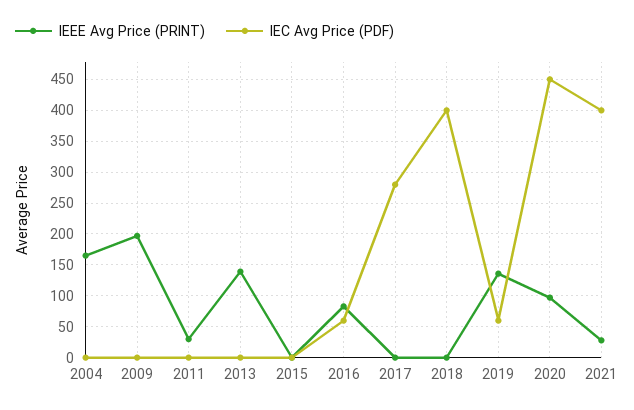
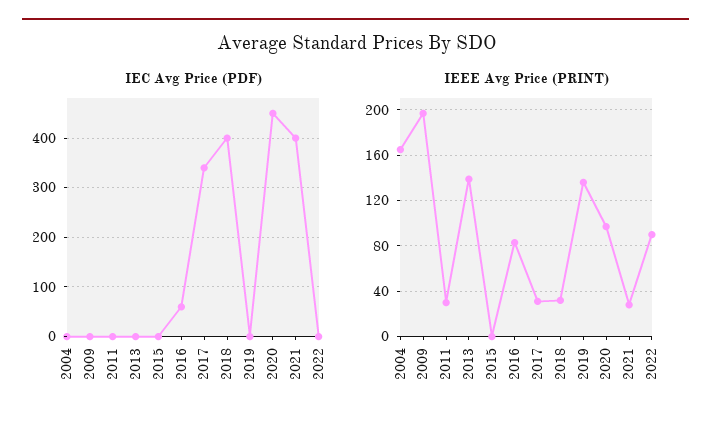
IEEE Avg Price (PRINT), 2017: 0 -> 30
IEC Avg Price (PDF), 2017: 280 -> 340
IEEE Avg Price (PRINT), 2018: 0 -> 30
IEC Avg Price (PDF), 2019: 60 -> 0
IEC Avg Price (PDF), 2022: none -> 0
IEEE Avg Price (PRINT), 2022: none -> 90

